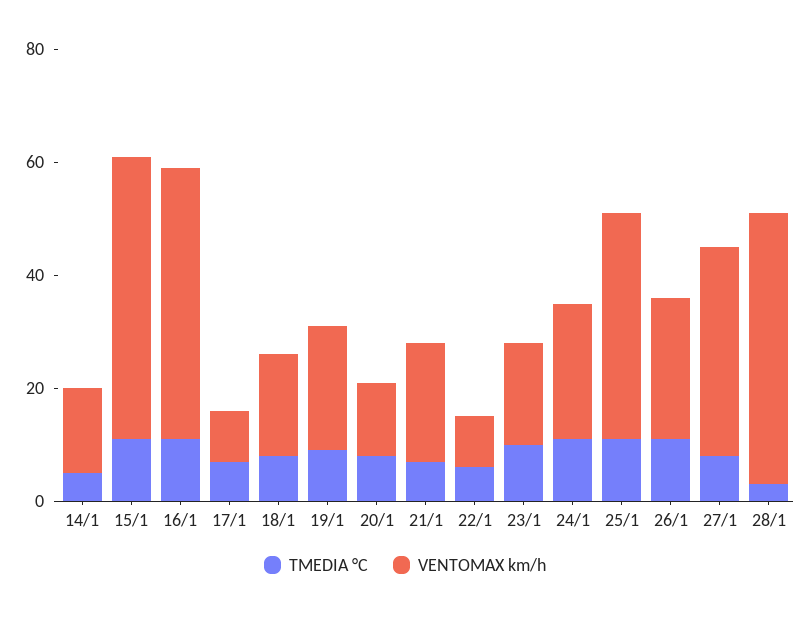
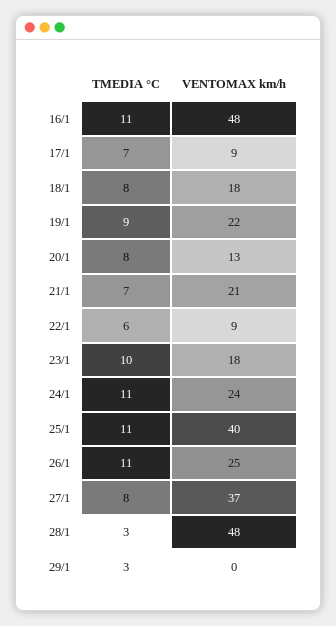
TMEDIA °C, 14/1: 5 -> none
VENTOMAX km/h, 14/1: 15 -> none
TMEDIA °C, 15/1: 10 -> none
VENTOMAX km/h, 15/1: 50 -> none
TMEDIA °C, 29/1: none -> 3
VENTOMAX km/h, 29/1: none -> 0

